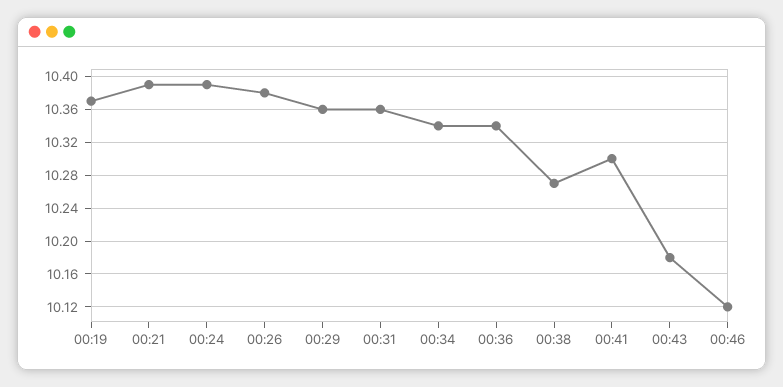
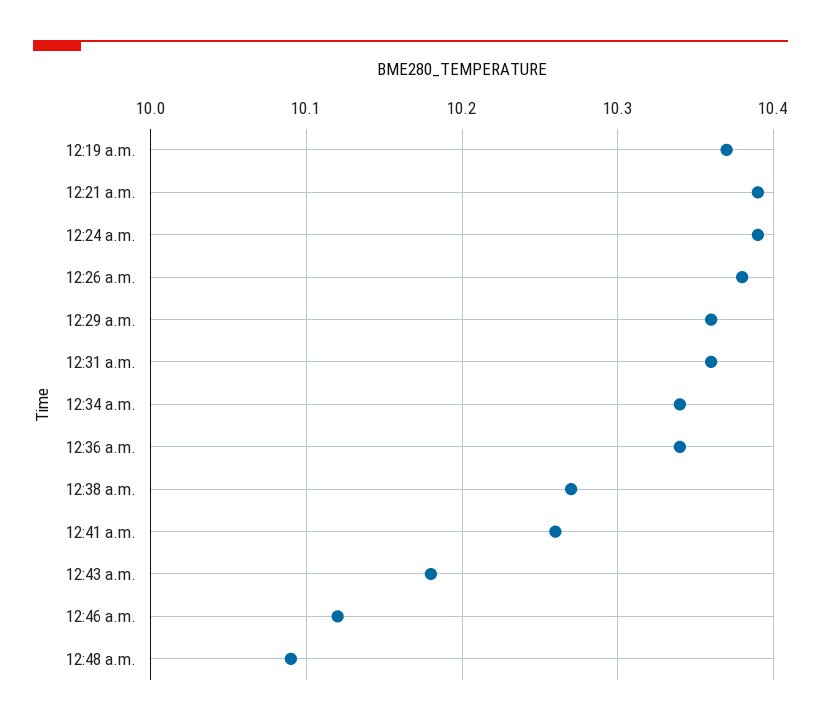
00:41: 10.3 -> 10.26
12:48 a.m.: none -> 10.09

